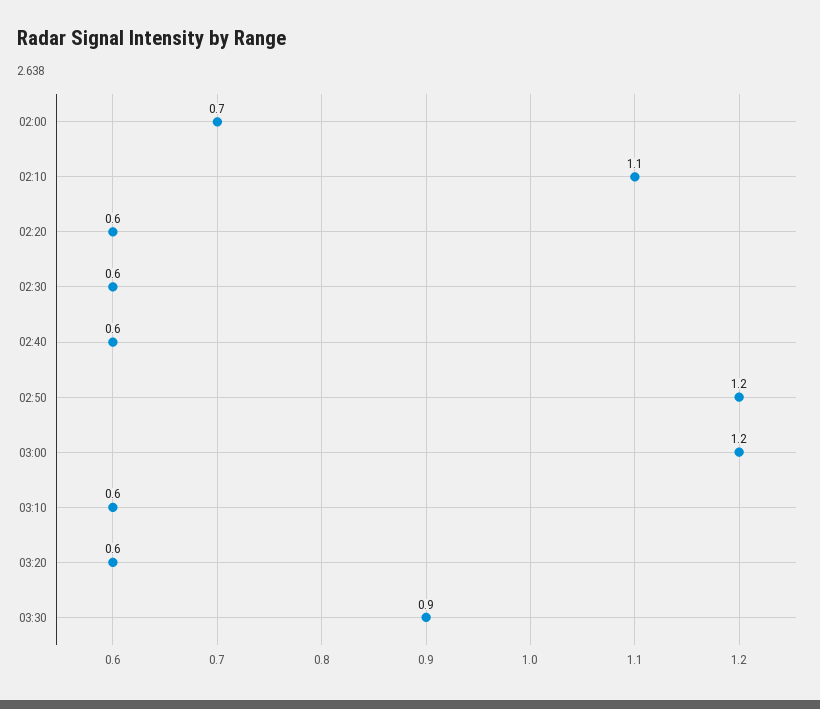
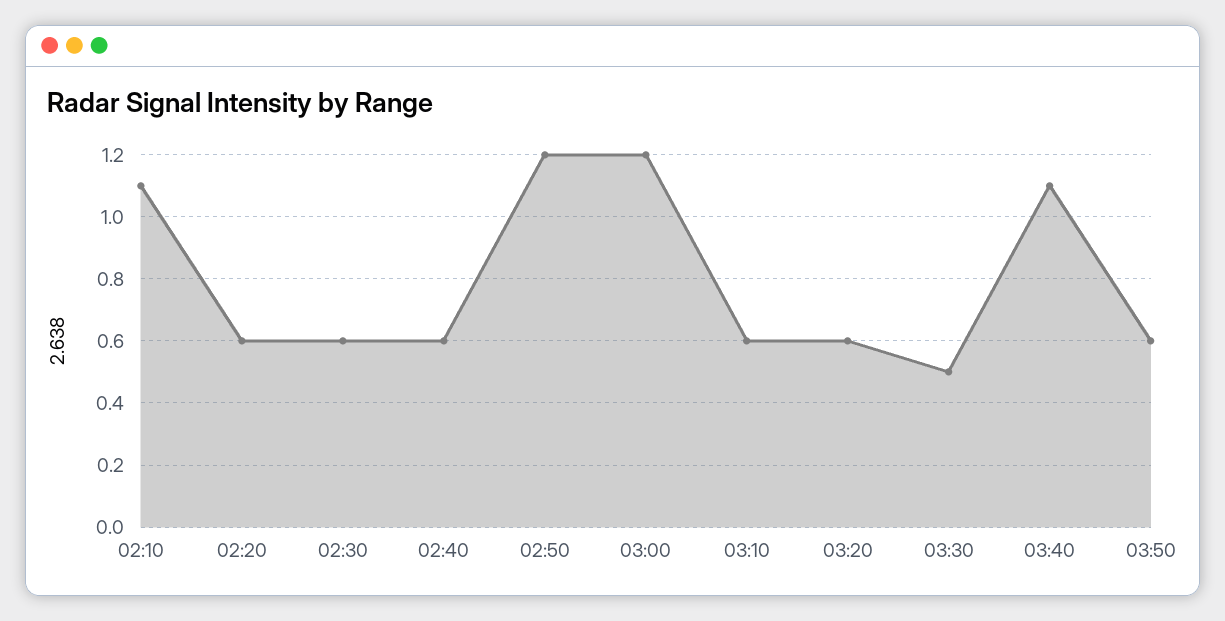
02:00: 0.7 -> none
03:30: 0.9 -> 0.5
03:40: none -> 1.1
03:50: none -> 0.6

